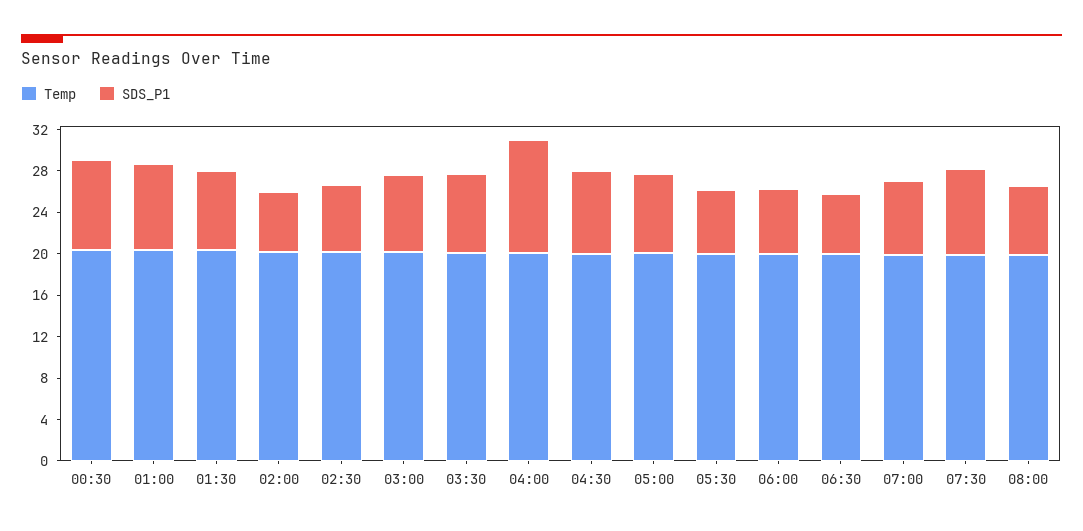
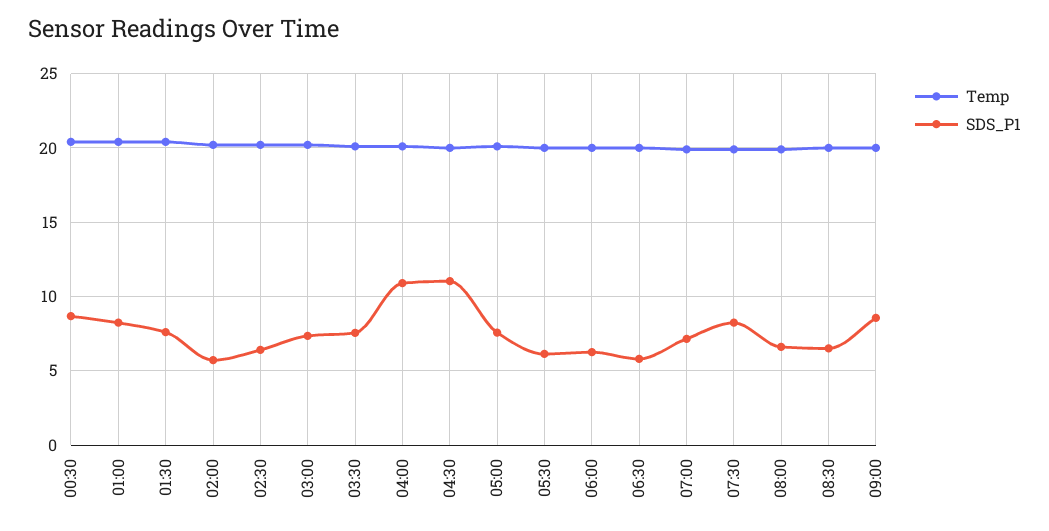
SDS_P1, 04:30: 8 -> 11
Temp, 08:30: none -> 20
SDS_P1, 08:30: none -> 6.5
Temp, 09:00: none -> 20
SDS_P1, 09:00: none -> 8.5

